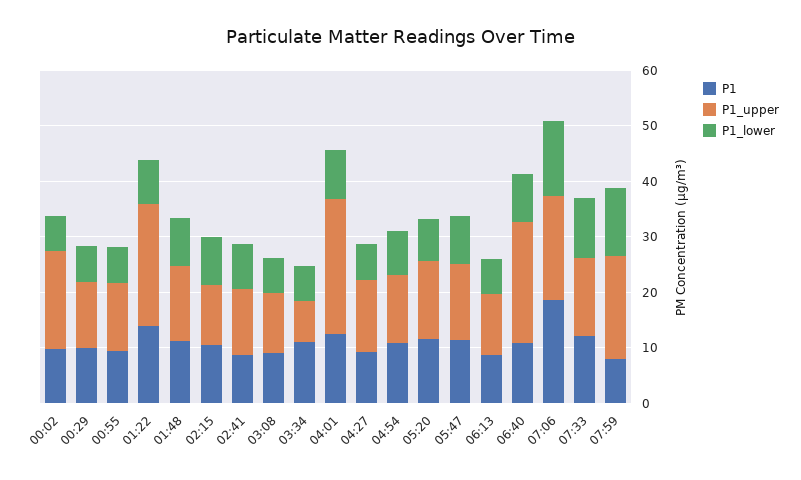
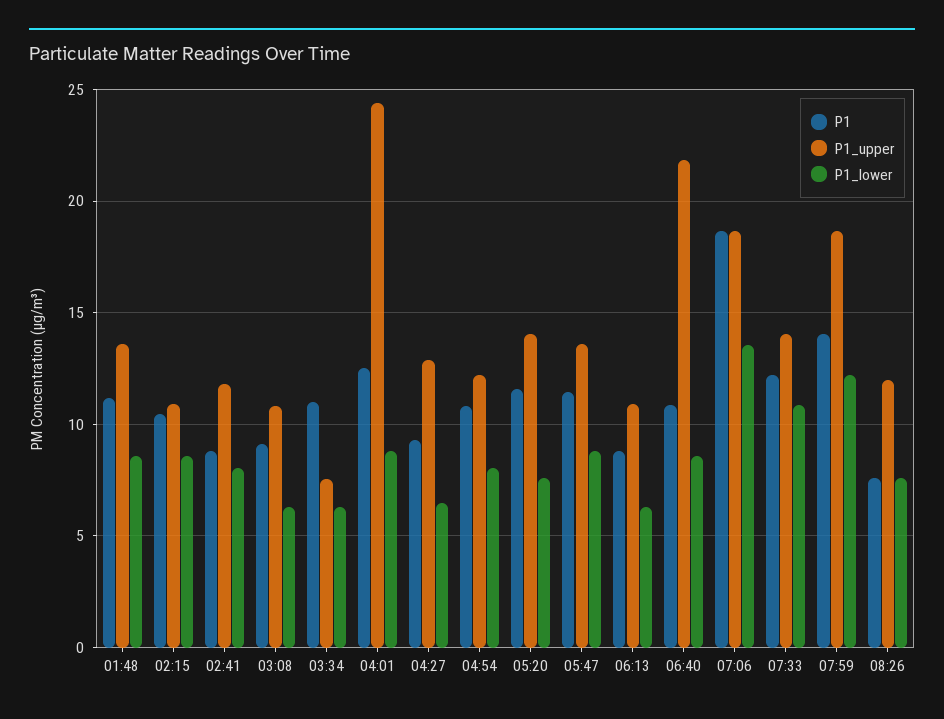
P1, 00:02: 10 -> none
P1_upper, 00:02: 18 -> none
P1_lower, 00:02: 6 -> none
P1, 00:29: 10 -> none
P1_upper, 00:29: 12 -> none
P1_lower, 00:29: 6 -> none
P1, 00:55: 10 -> none
P1_upper, 00:55: 12 -> none
P1_lower, 00:55: 6 -> none
P1, 01:22: 14 -> none
P1_upper, 01:22: 22 -> none
P1_lower, 01:22: 8 -> none
P1, 07:59: 8 -> 14
P1, 08:26: none -> 7.5
P1_upper, 08:26: none -> 12
P1_lower, 08:26: none -> 7.5

